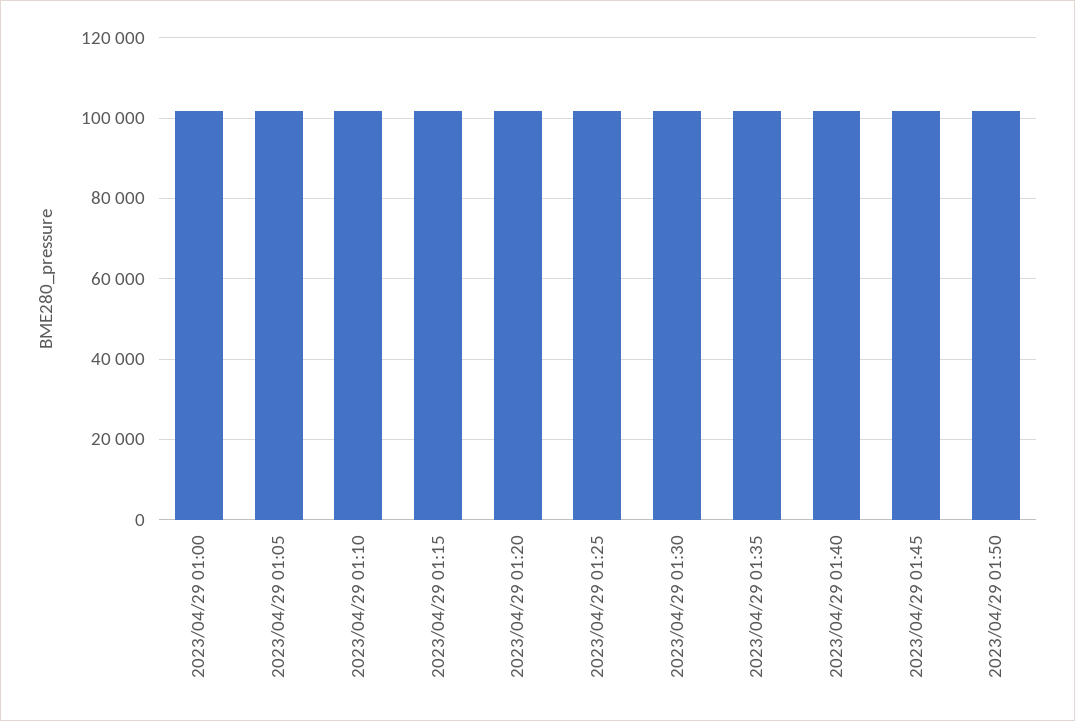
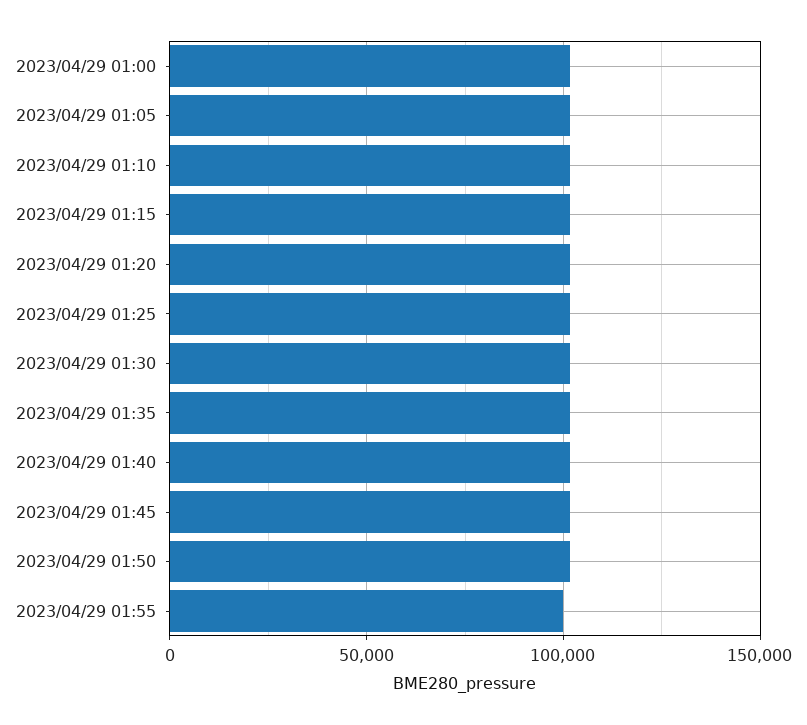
2023/04/29 01:55: none -> 100000

